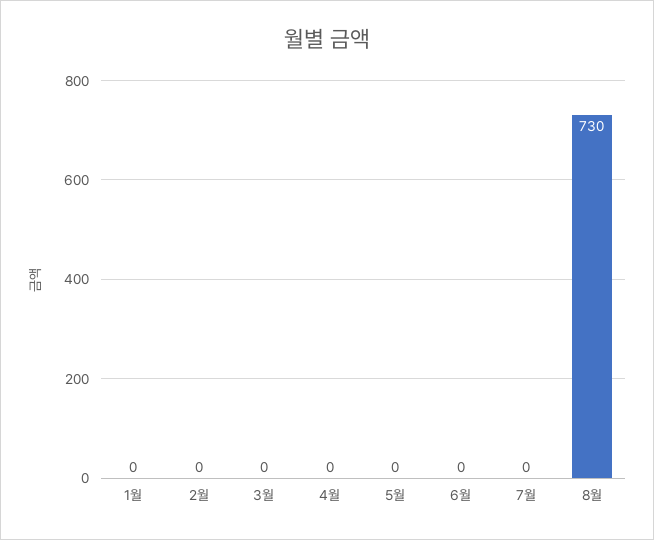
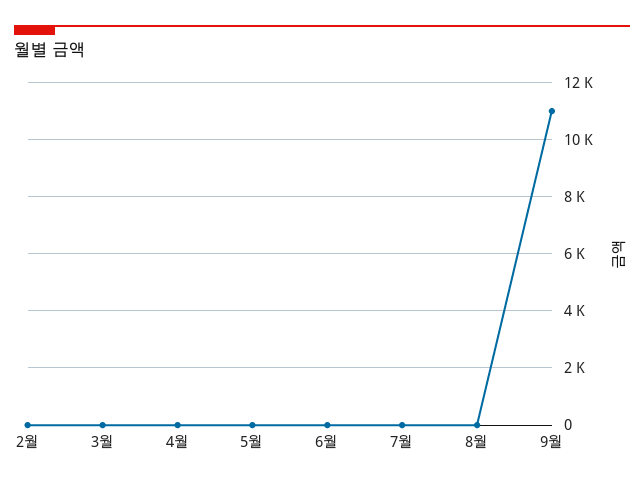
1월: 0 -> none
8월: 730 -> 0
9월: none -> 11000

